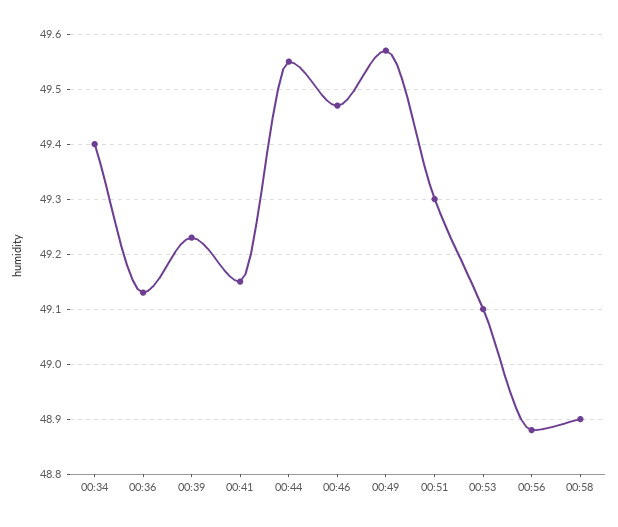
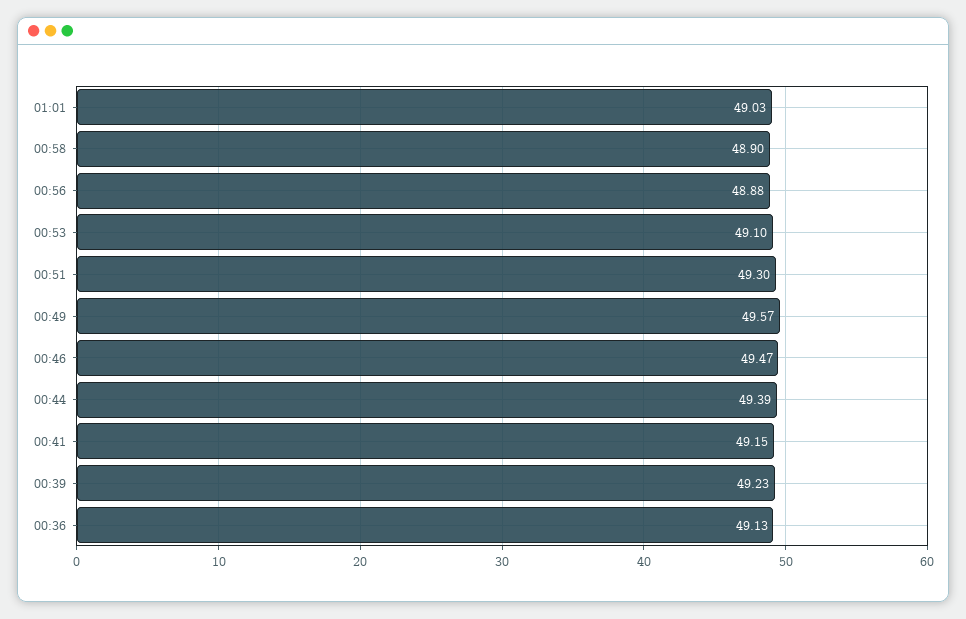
00:34: 49.4 -> none
00:44: 49.55 -> 49.39
01:01: none -> 49.03

